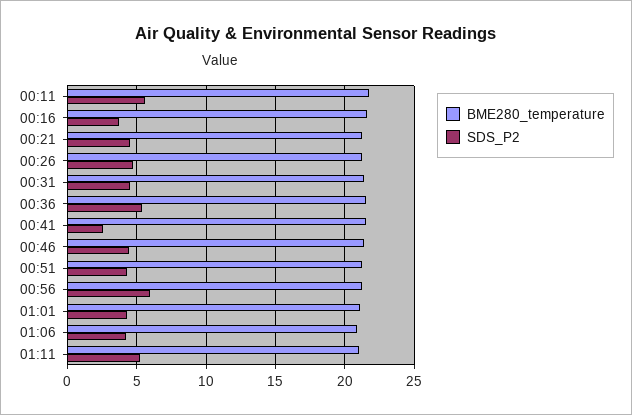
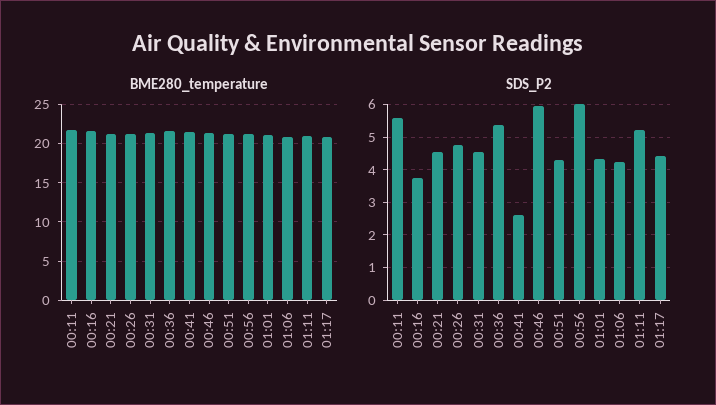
SDS_P2, 00:46: 4.5 -> 6
BME280_temperature, 01:17: none -> 21
SDS_P2, 01:17: none -> 4.4

